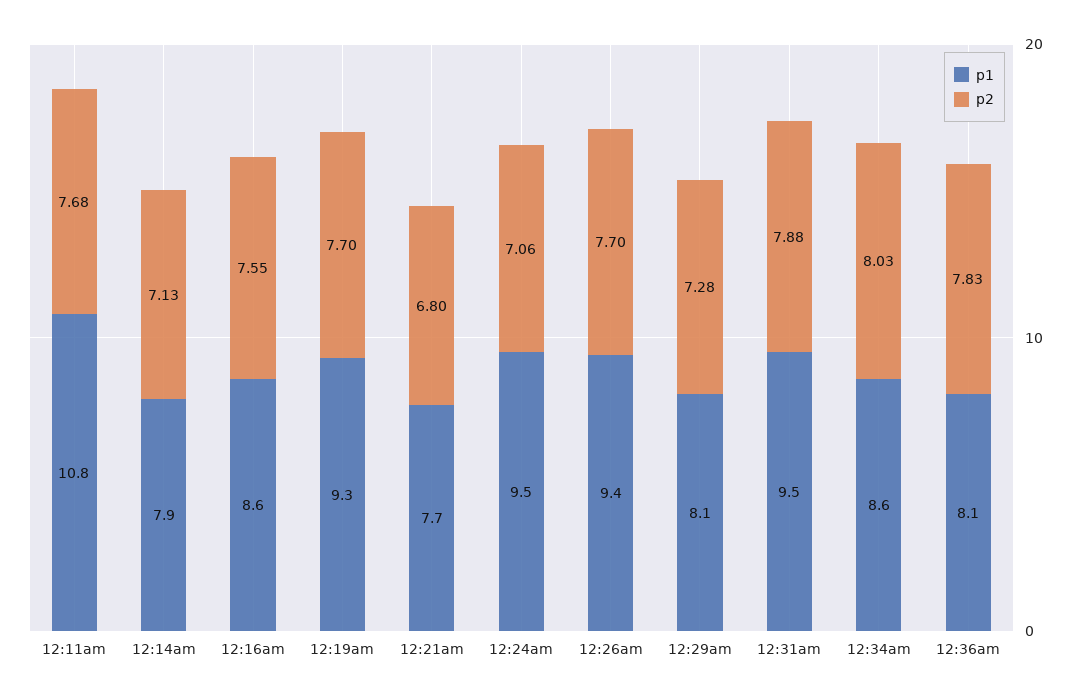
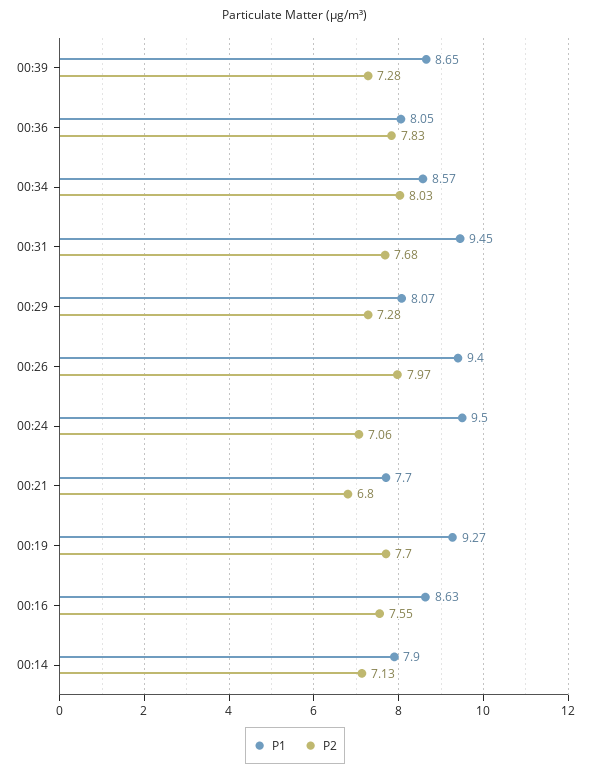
p1, 12:11am: 10.8 -> none
p2, 12:11am: 7.68 -> none
p2, 12:26am: 7.7 -> 7.97
p2, 12:31am: 7.88 -> 7.68
p1, 00:39: none -> 8.65
p2, 00:39: none -> 7.28

